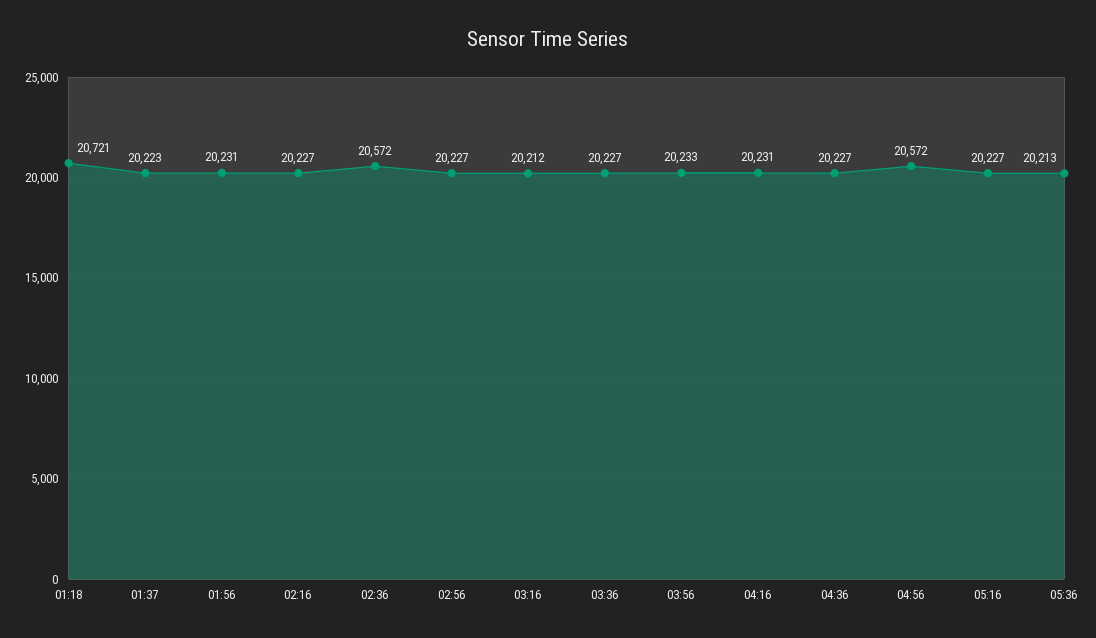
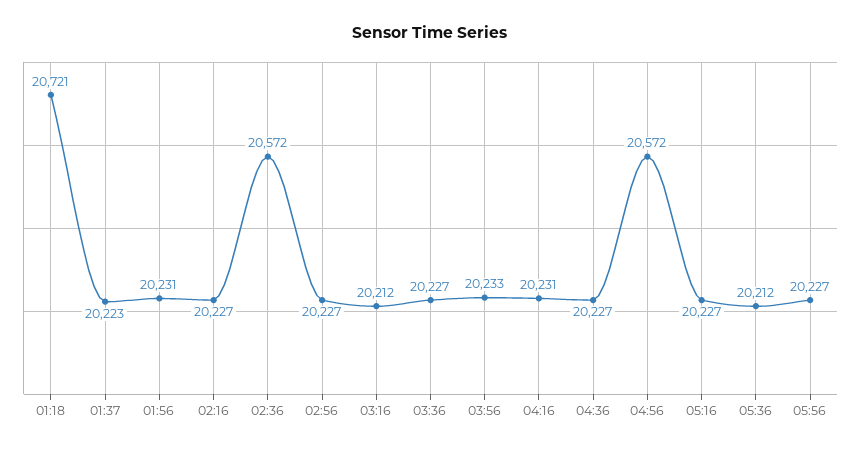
05:36: 20213 -> 20212
05:56: none -> 20227

